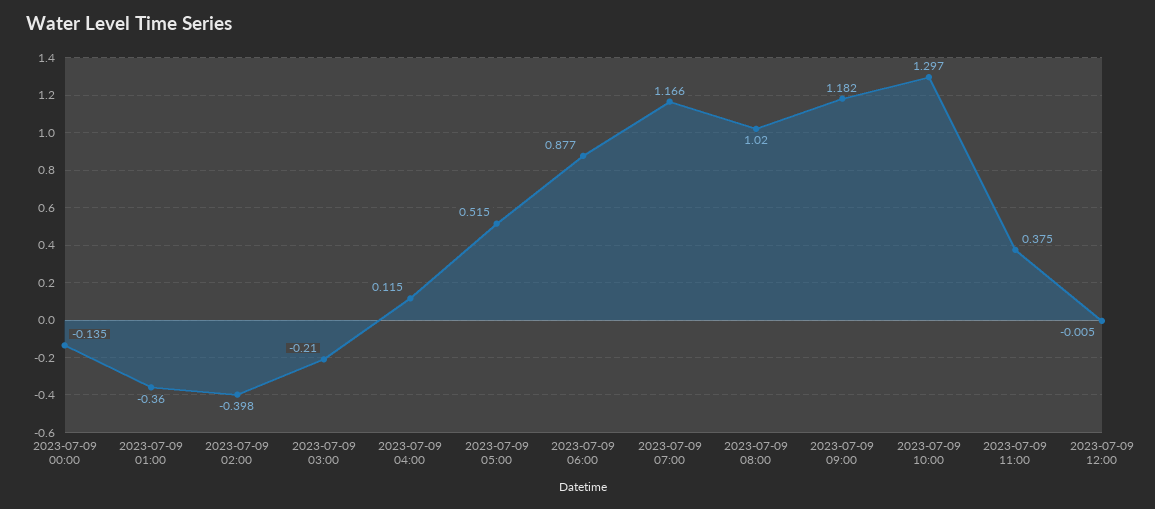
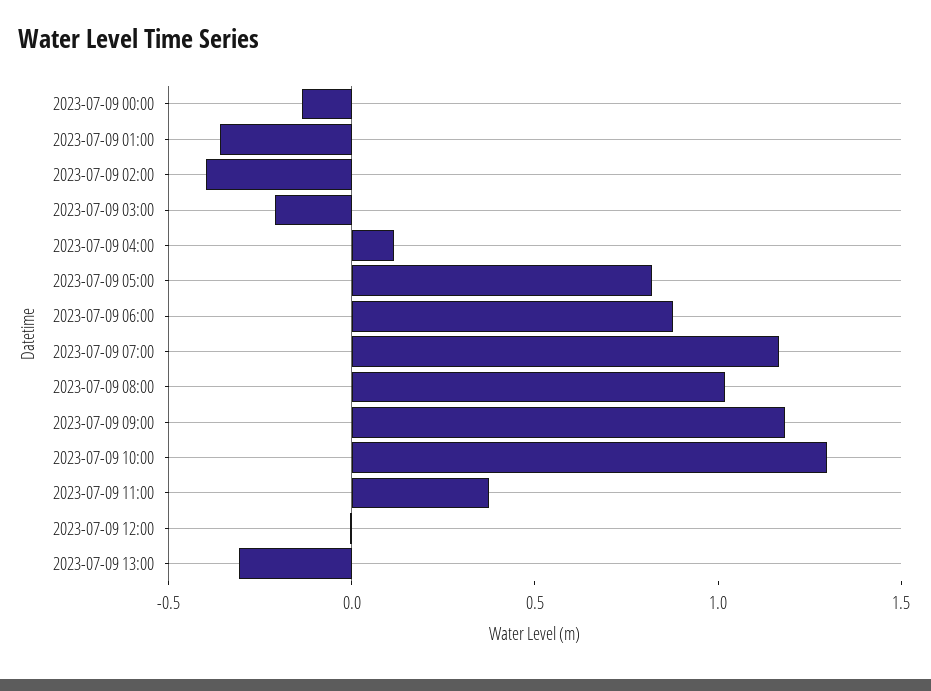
2023-07-09 05:00: 0.515 -> 0.8
2023-07-09 13:00: none -> -0.3

